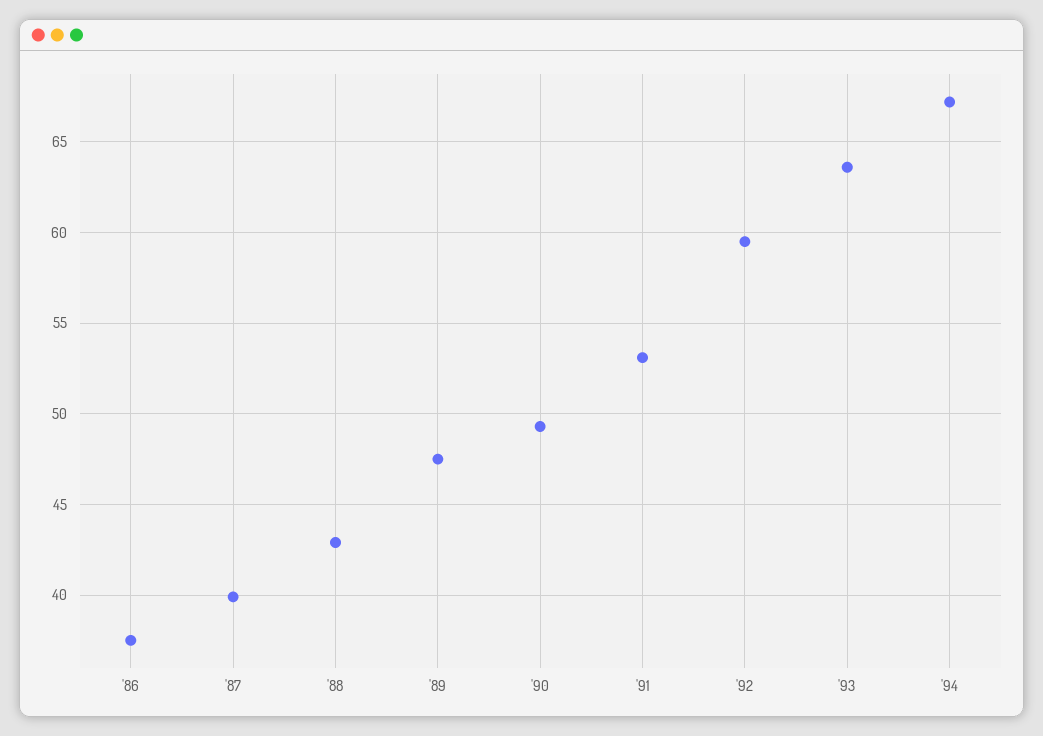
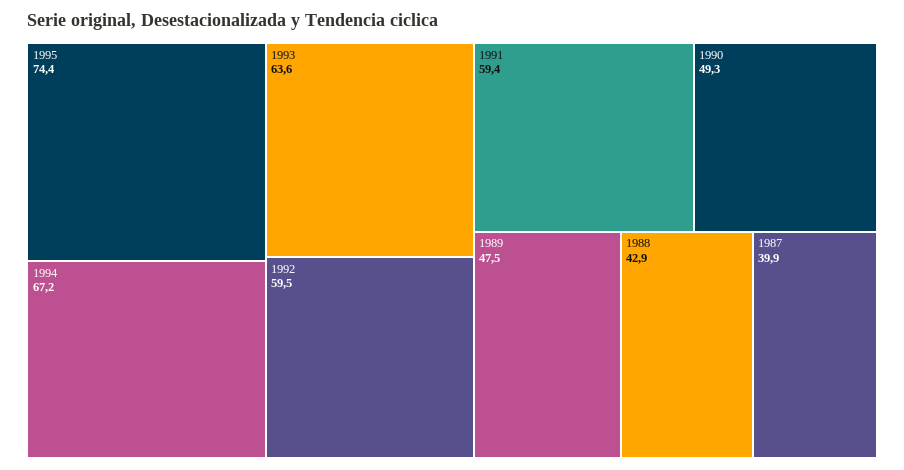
'86: 37.5 -> none
'91: 53 -> 59.4
1995: none -> 74.4

